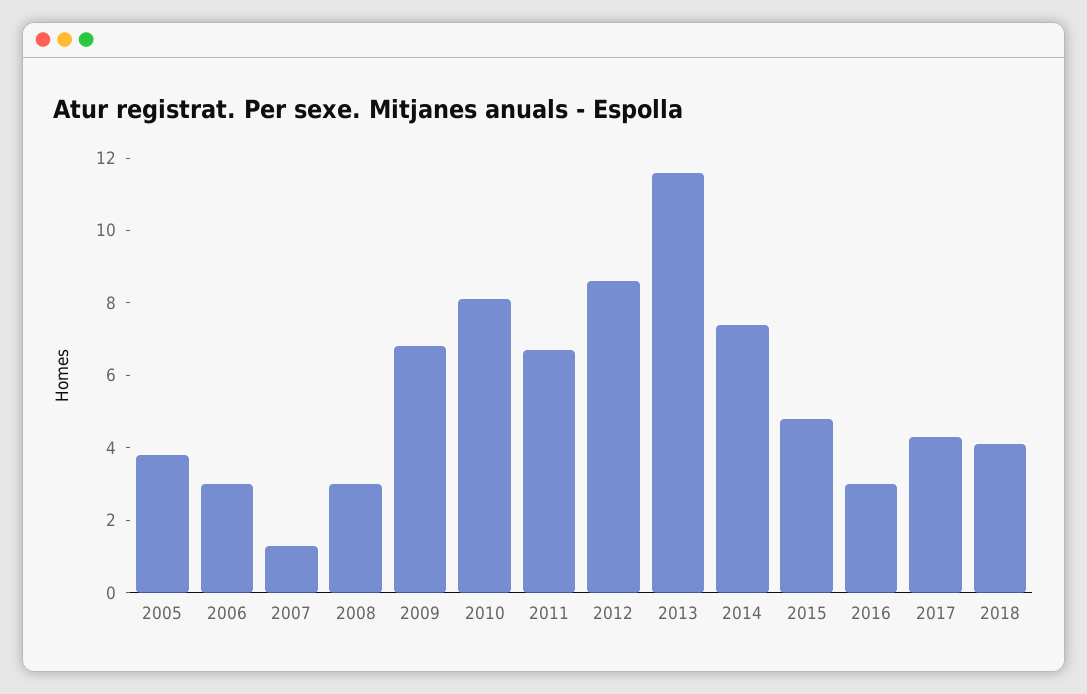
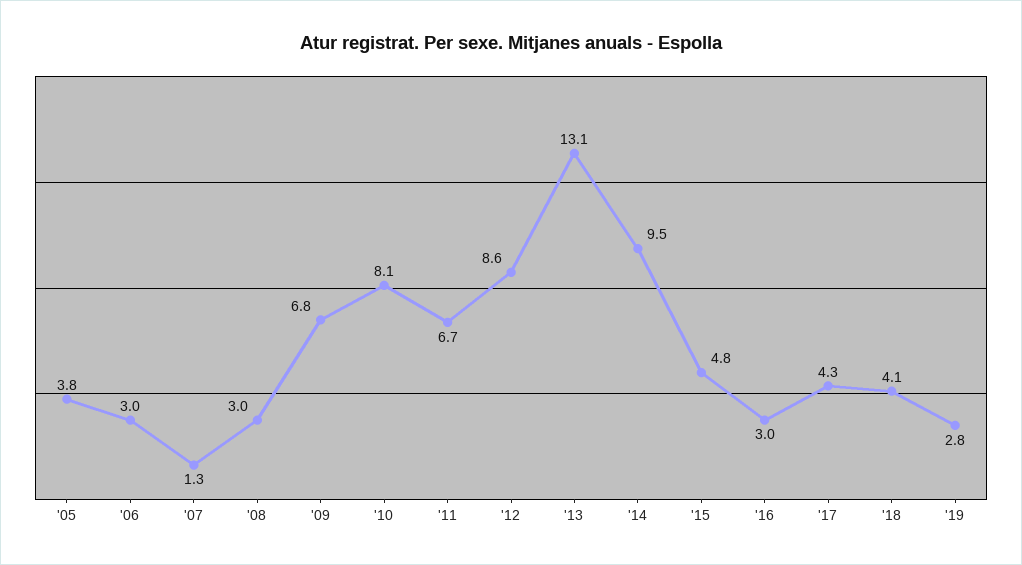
2013: 11.5 -> 13.1
2014: 7.5 -> 9.5
'19: none -> 2.8

